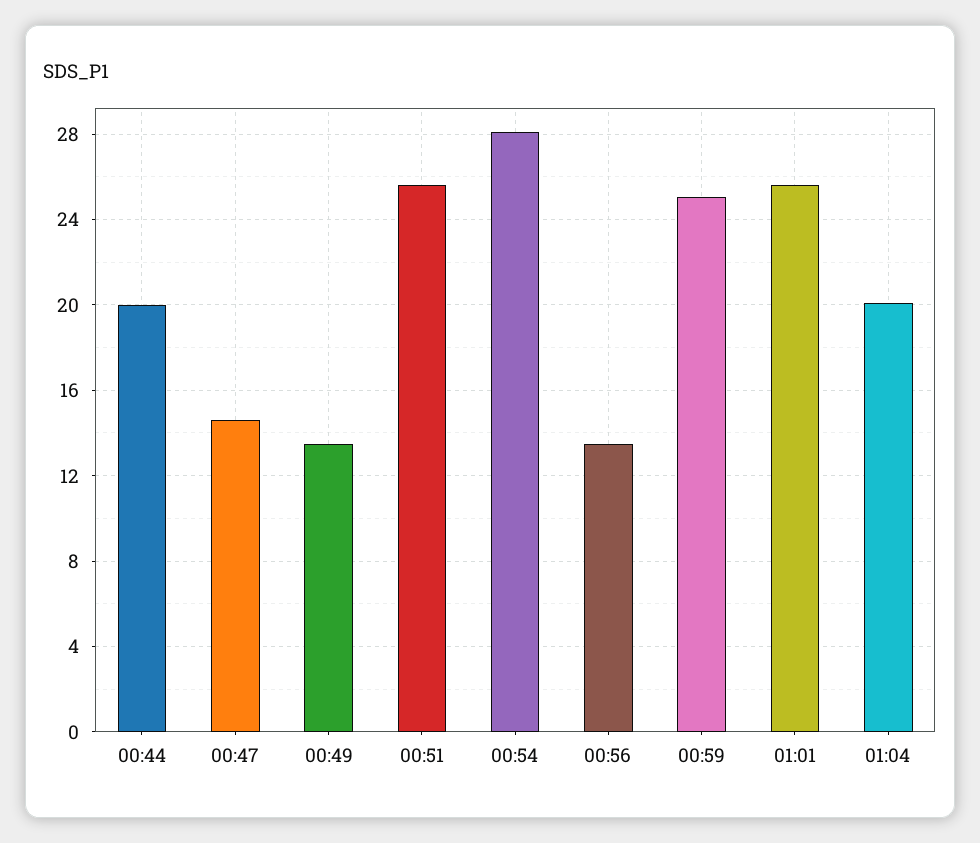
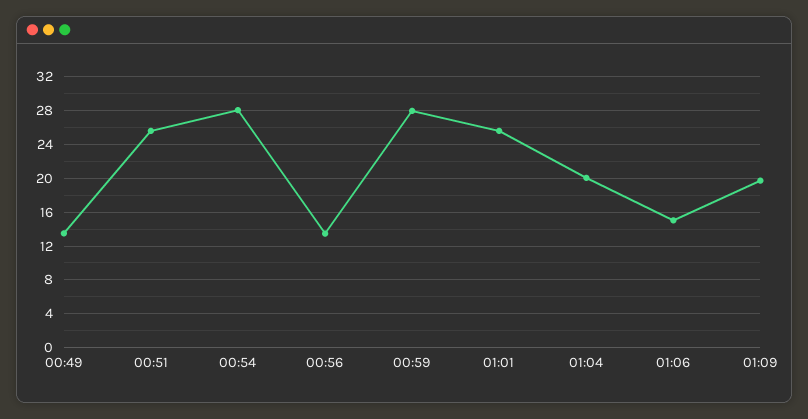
00:44: 20 -> none
00:47: 14.5 -> none
00:59: 25 -> 28
01:06: none -> 15
01:09: none -> 20

